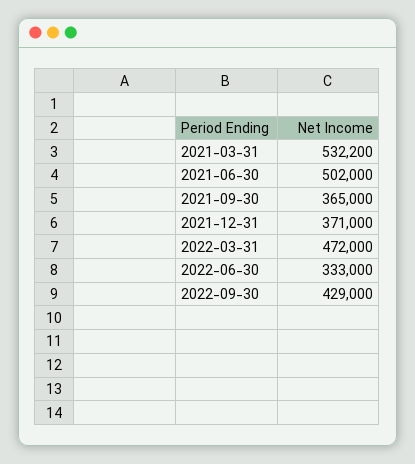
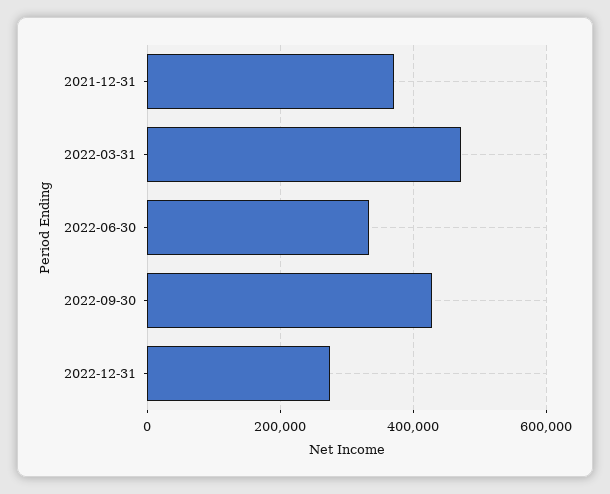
2021-03-31: 532200 -> none
2021-06-30: 502000 -> none
2021-09-30: 365000 -> none
2022-12-31: none -> 280000

